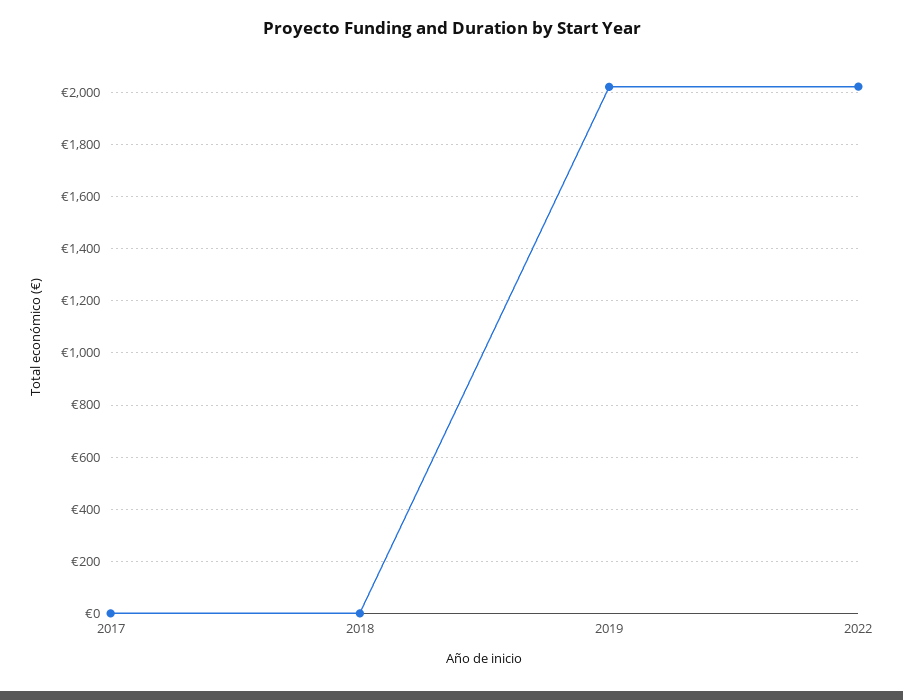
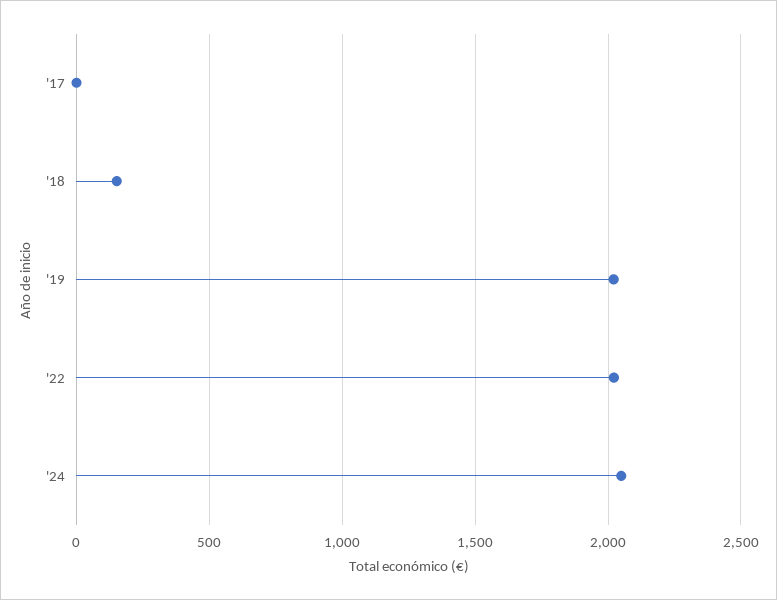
2018: 0 -> 150
'24: none -> 2050

